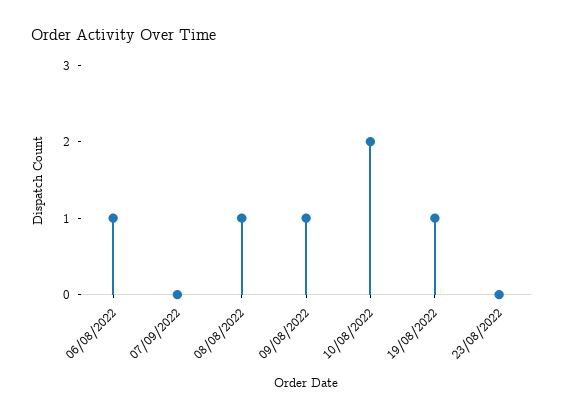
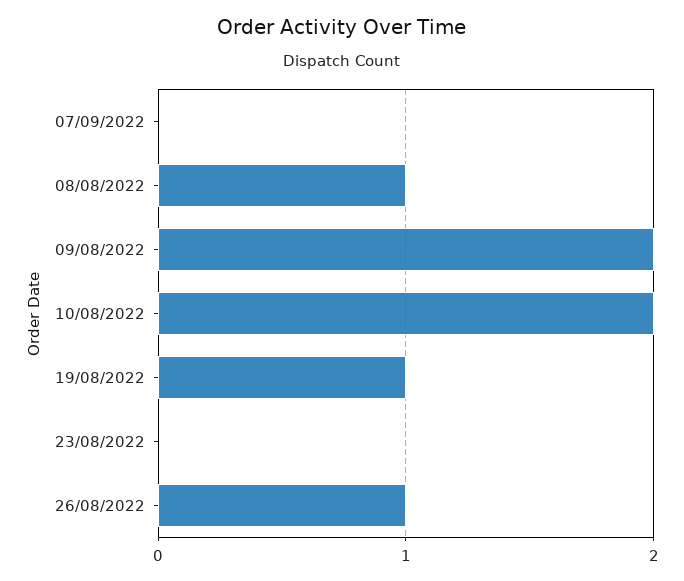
06/08/2022: 1 -> none
09/08/2022: 1 -> 2
26/08/2022: none -> 1

